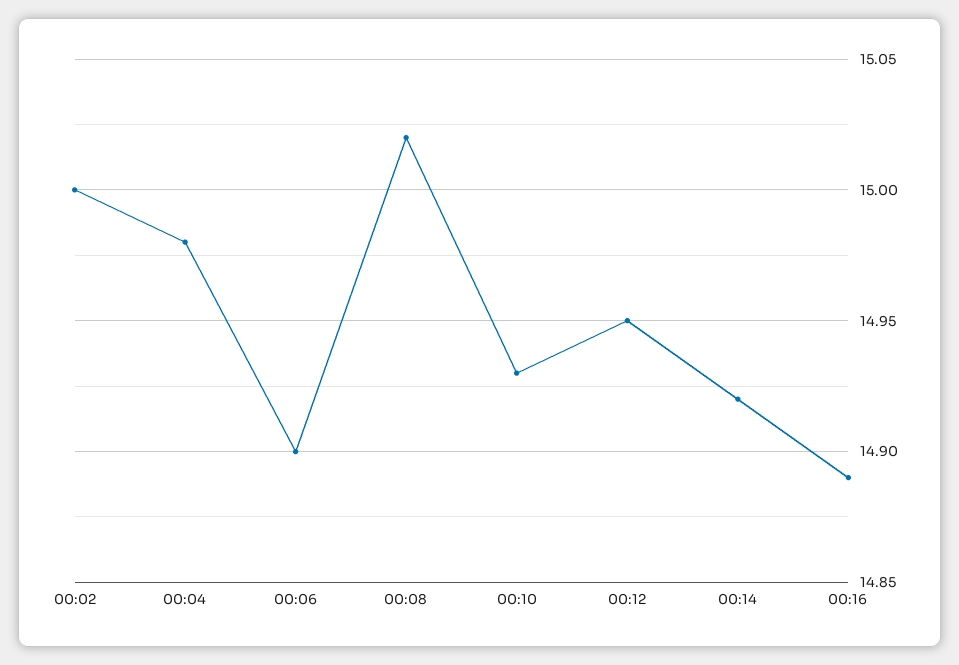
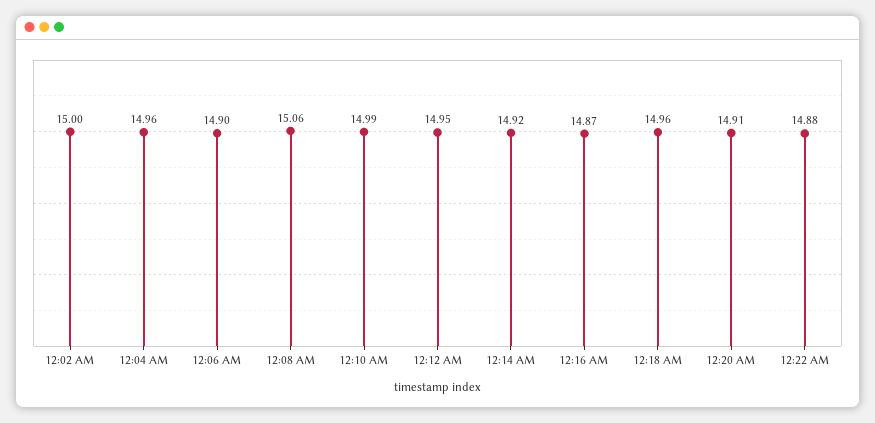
00:04: 14.98 -> 14.96
00:08: 15.02 -> 15.06
00:10: 14.93 -> 14.99
00:16: 14.89 -> 14.87
12:18 AM: none -> 14.96
12:20 AM: none -> 14.91
12:22 AM: none -> 14.88

